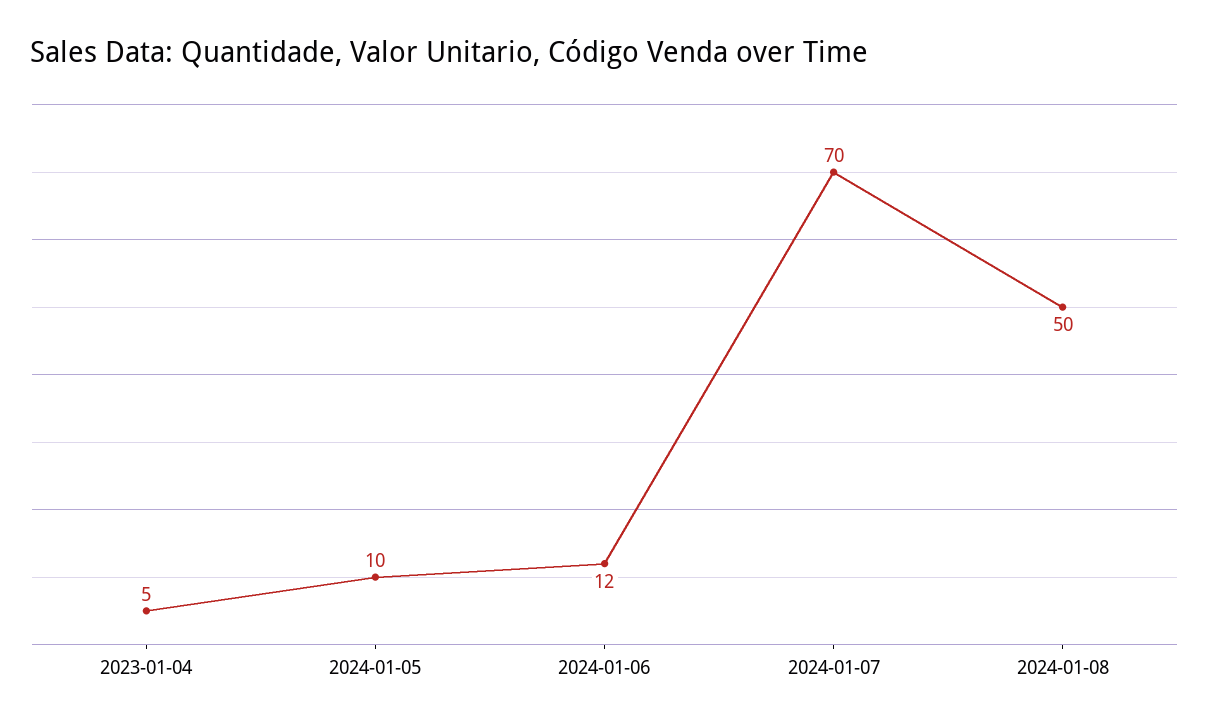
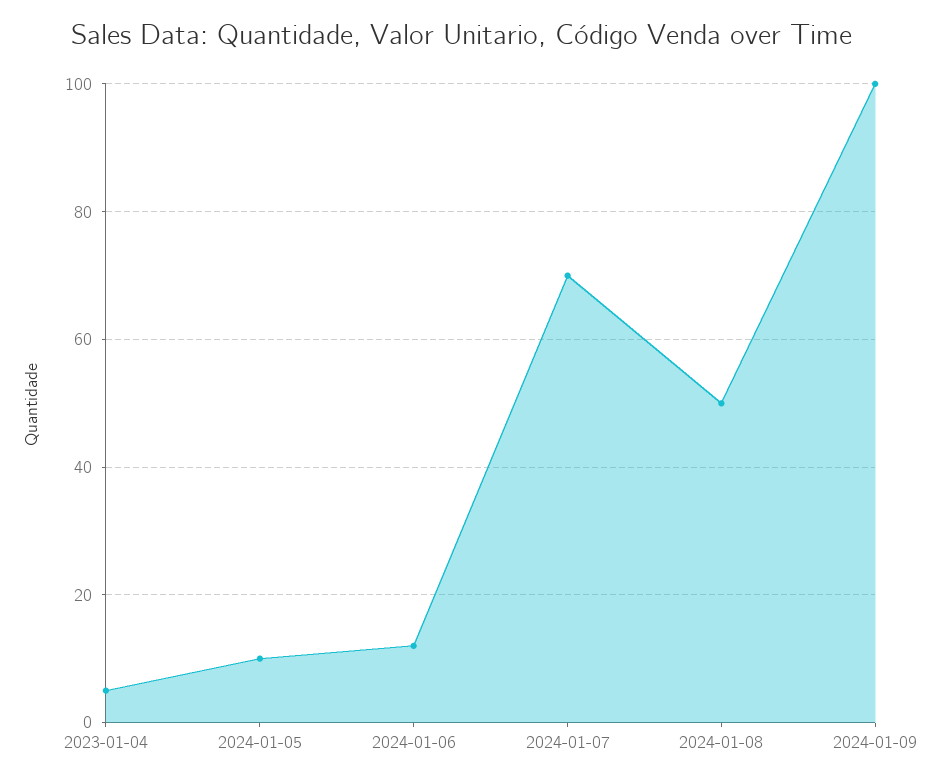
2024-01-09: none -> 100

